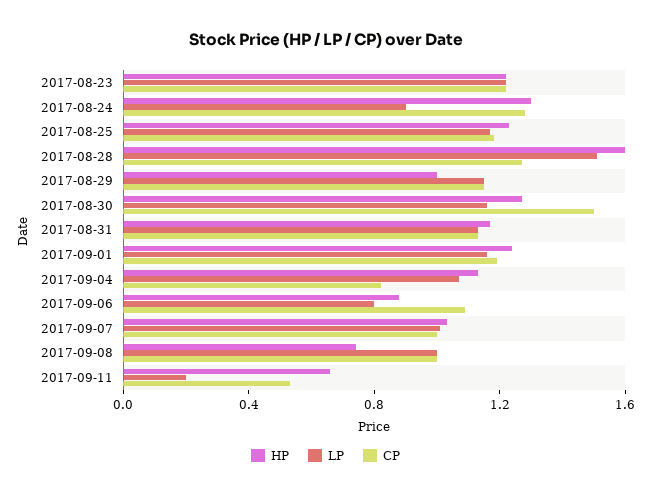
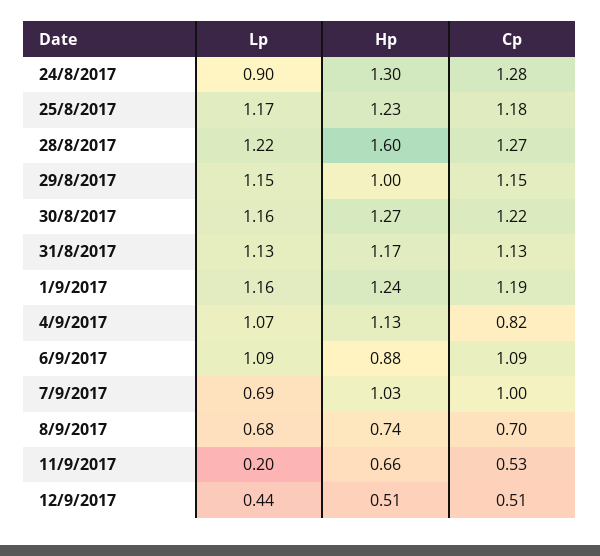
HP, 2017-08-23: 1.2 -> none
LP, 2017-08-23: 1.2 -> none
CP, 2017-08-23: 1.2 -> none
LP, 2017-08-28: 1.5 -> 1.22
CP, 2017-08-30: 1.5 -> 1.22
LP, 2017-09-06: 0.8 -> 1.09
LP, 2017-09-07: 1 -> 0.69
LP, 2017-09-08: 1 -> 0.68
CP, 2017-09-08: 1 -> 0.7
LP, 12/9/2017: none -> 0.44
HP, 12/9/2017: none -> 0.51
CP, 12/9/2017: none -> 0.51

